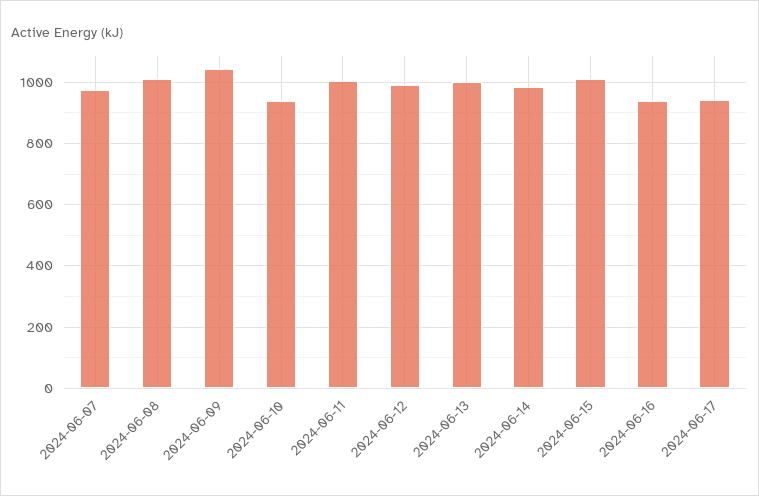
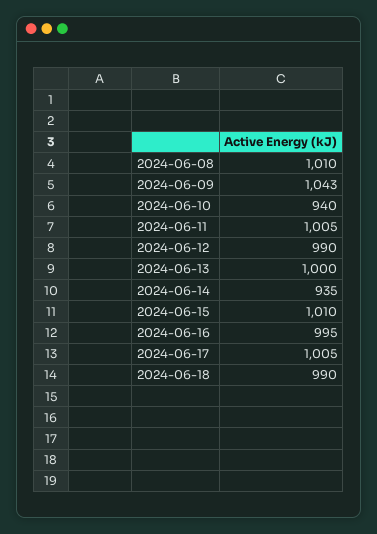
2024-06-07: 980 -> none
2024-06-14: 980 -> 935
2024-06-16: 940 -> 995
2024-06-17: 940 -> 1005
2024-06-18: none -> 990

